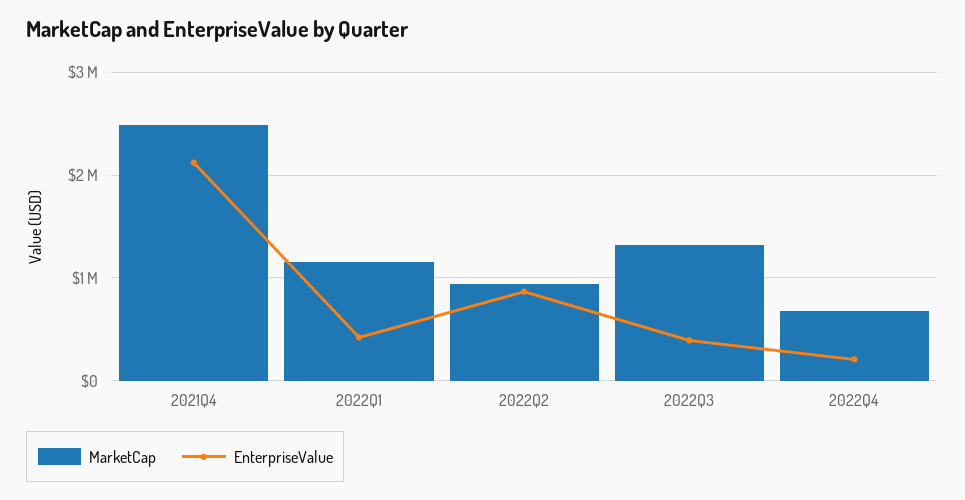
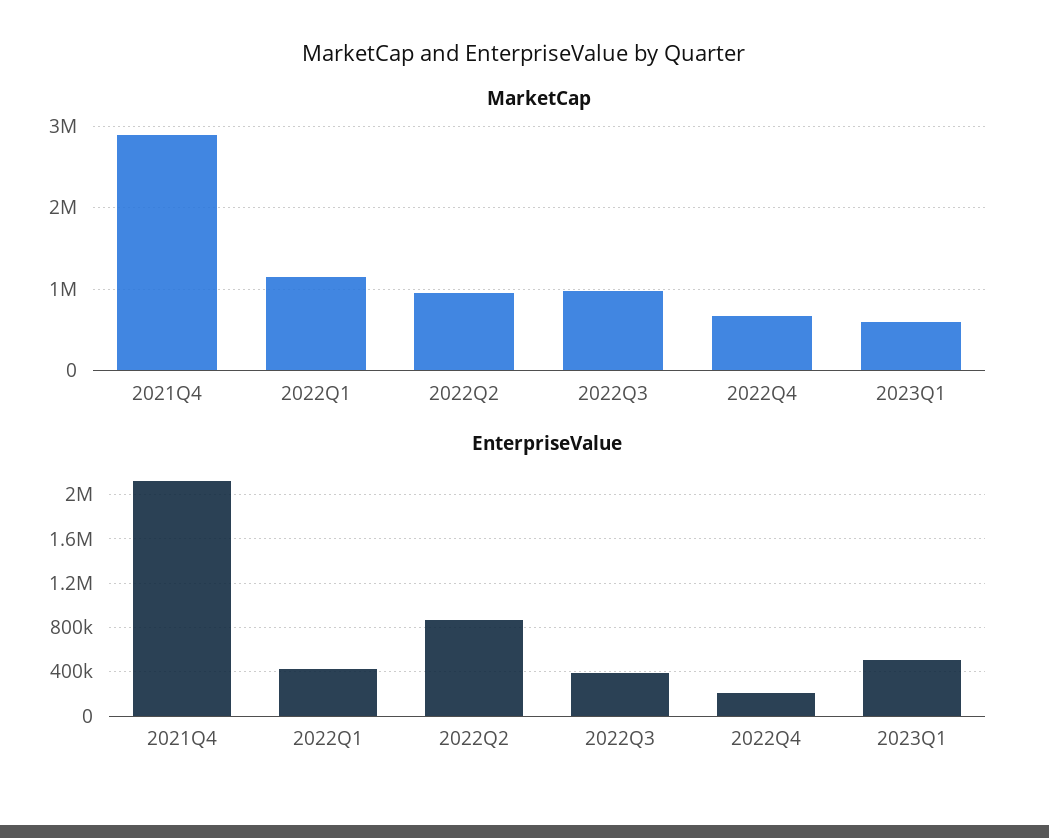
MarketCap, 2021Q4: 2500000 -> 2900000
MarketCap, 2022Q3: 1300000 -> 1000000
MarketCap, 2023Q1: none -> 600000
EnterpriseValue, 2023Q1: none -> 500000

